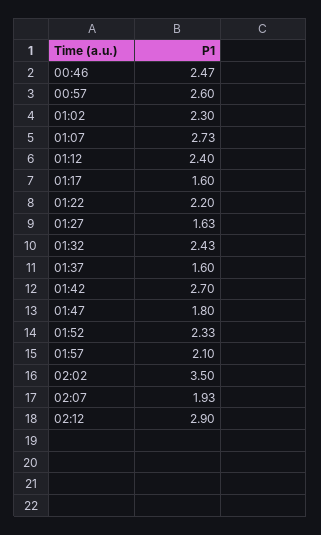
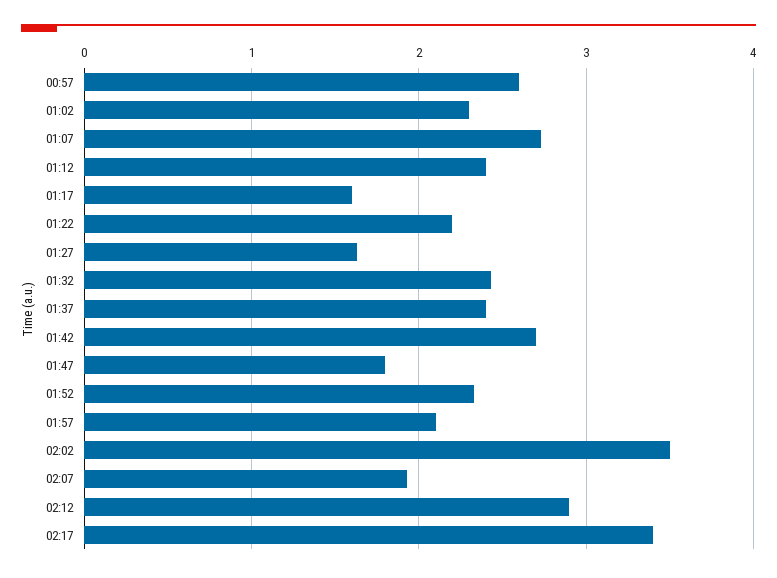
00:46: 2.47 -> none
01:37: 1.6 -> 2.4
02:17: none -> 3.4

